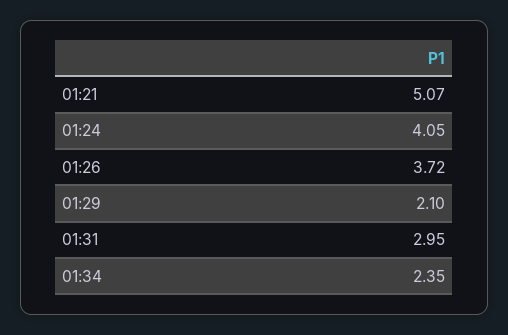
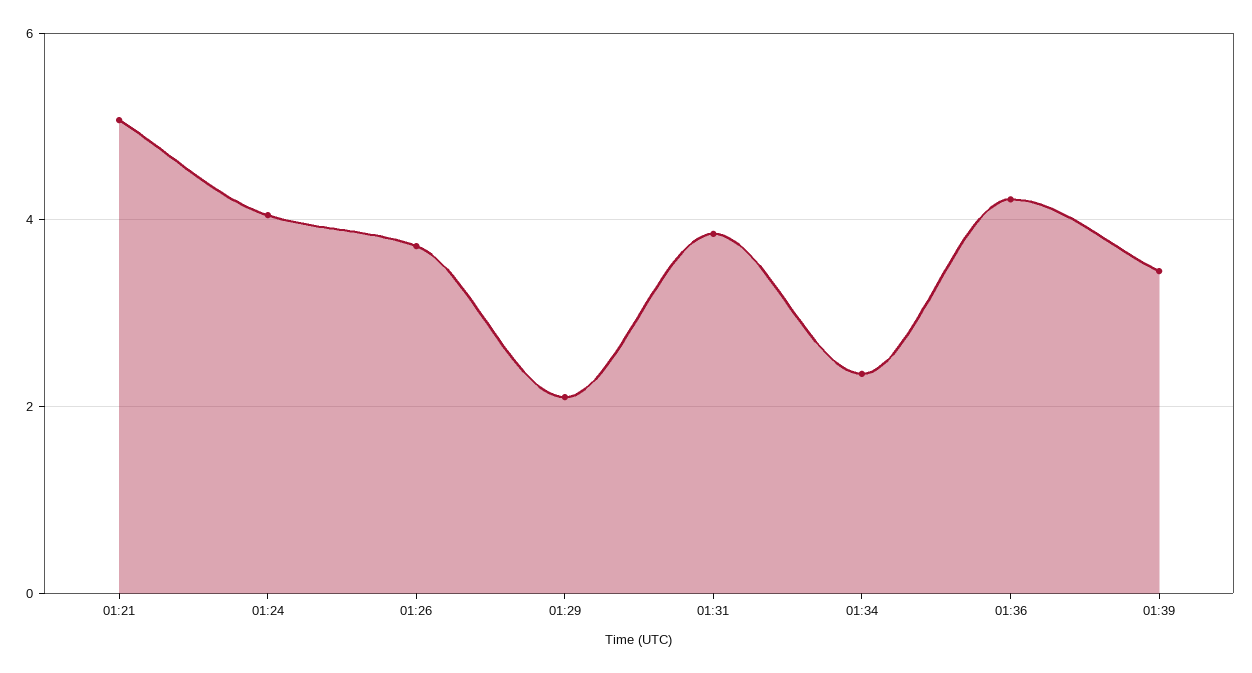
01:31: 2.95 -> 3.8
01:36: none -> 4.2
01:39: none -> 3.4

